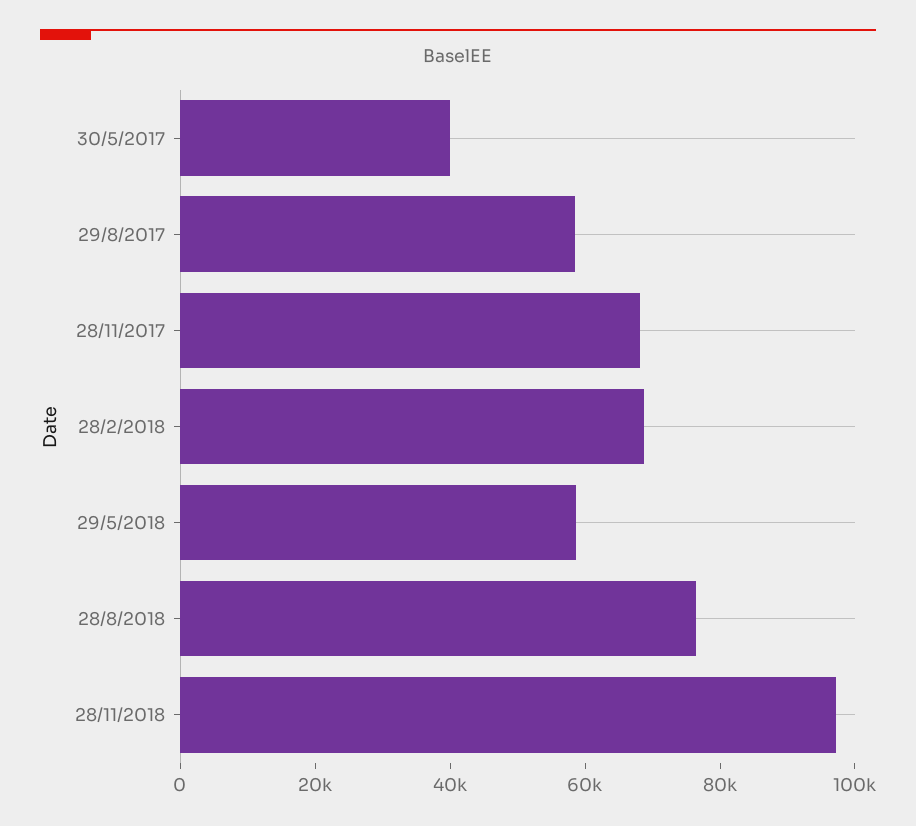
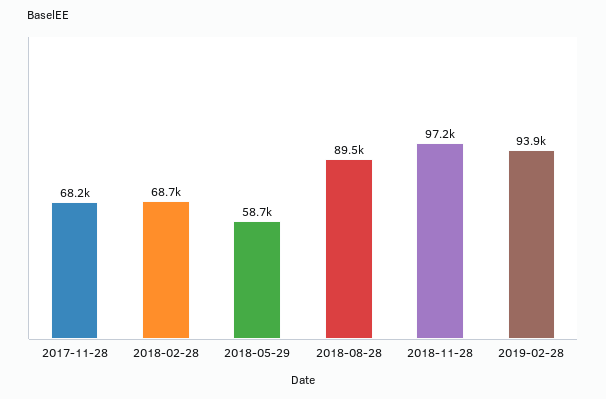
30/5/2017: 40000 -> none
29/8/2017: 60000 -> none
28/8/2018: 75000 -> 89500
2019-02-28: none -> 93900

